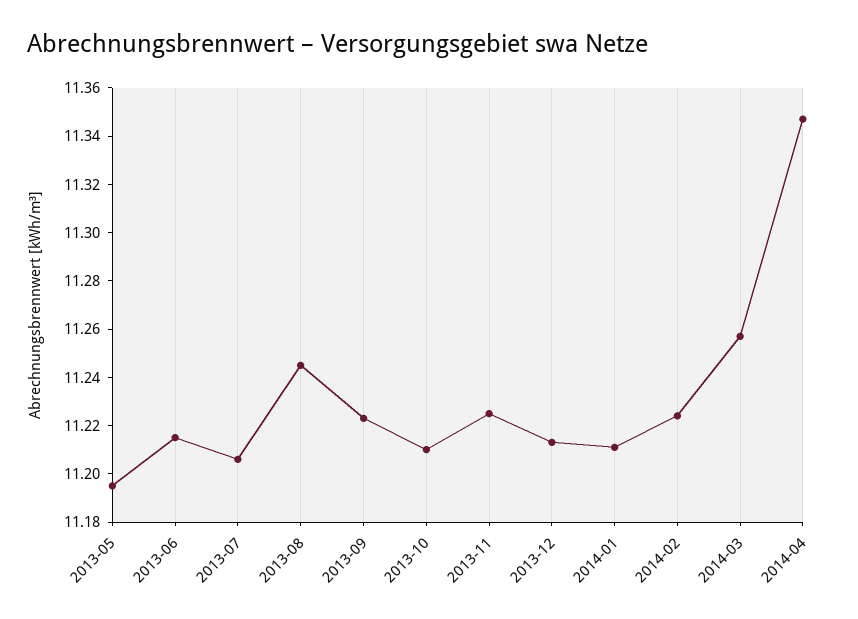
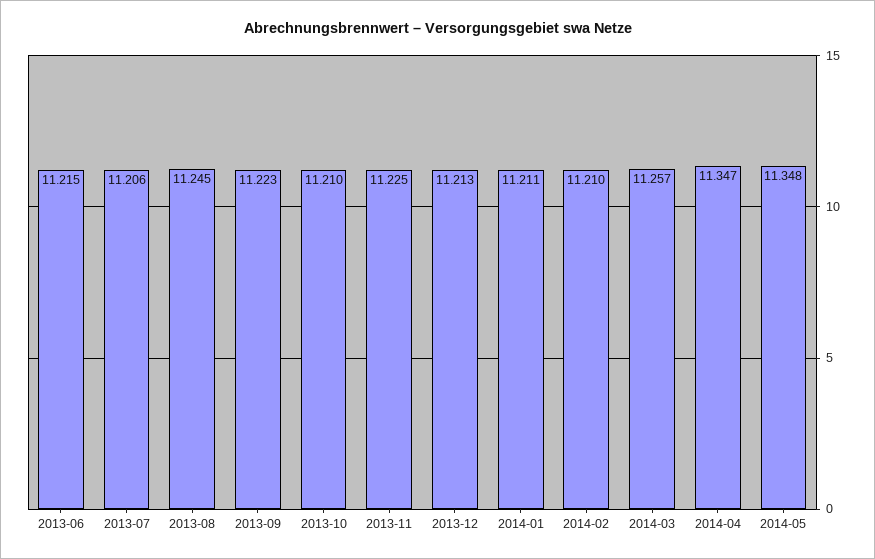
2013-05: 11.195 -> none
2014-02: 11.225 -> 11.21
2014-05: none -> 11.348

